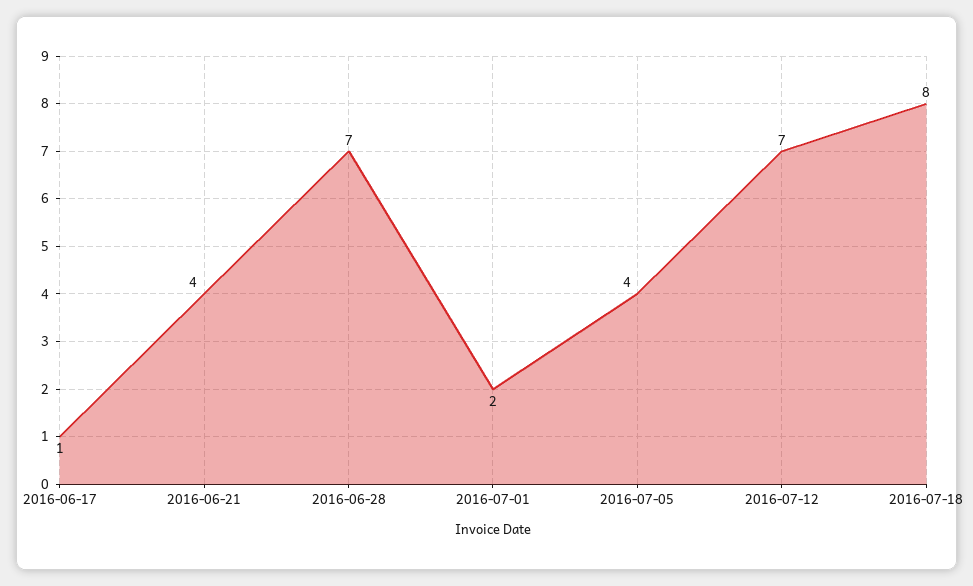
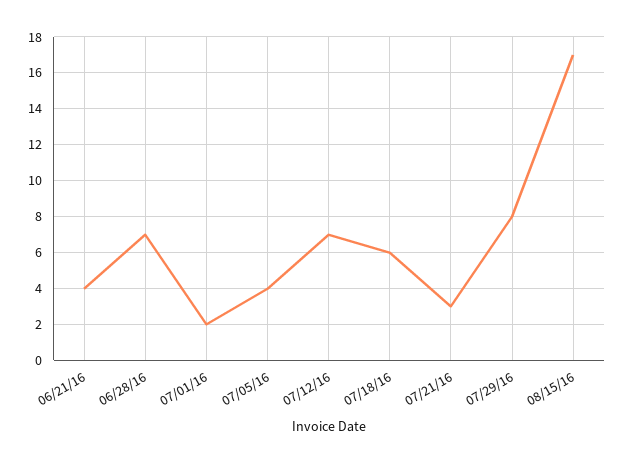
2016-06-17: 1 -> none
2016-07-18: 8 -> 6
07/21/16: none -> 3
07/29/16: none -> 8
08/15/16: none -> 17

